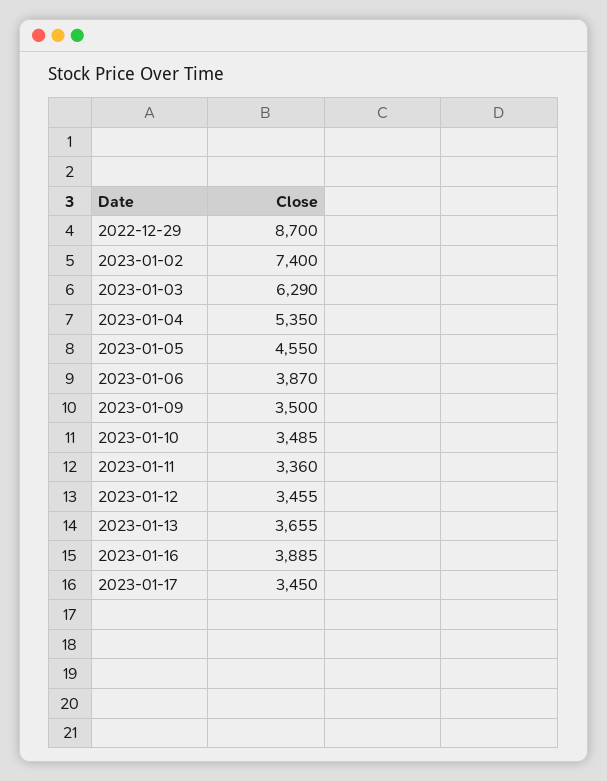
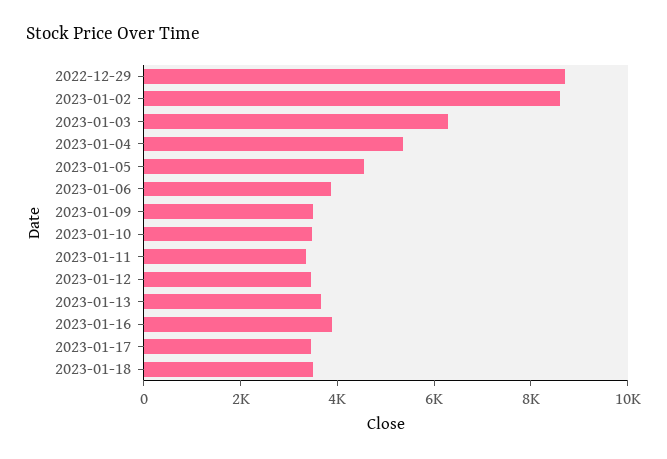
2023-01-02: 7400 -> 8500
2023-01-18: none -> 3500

